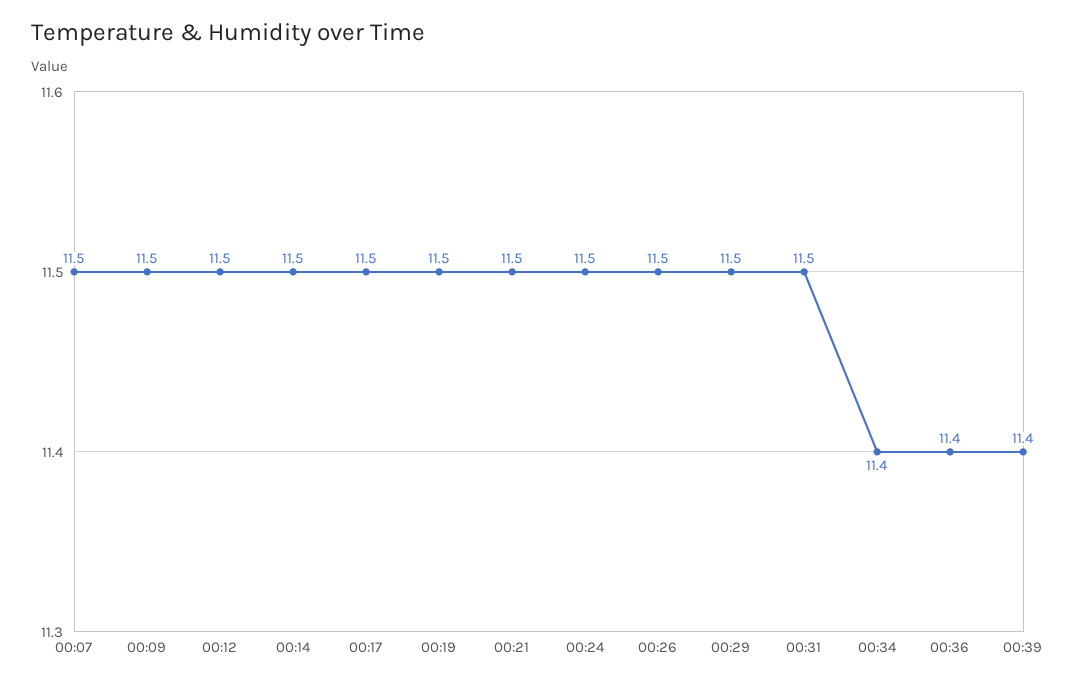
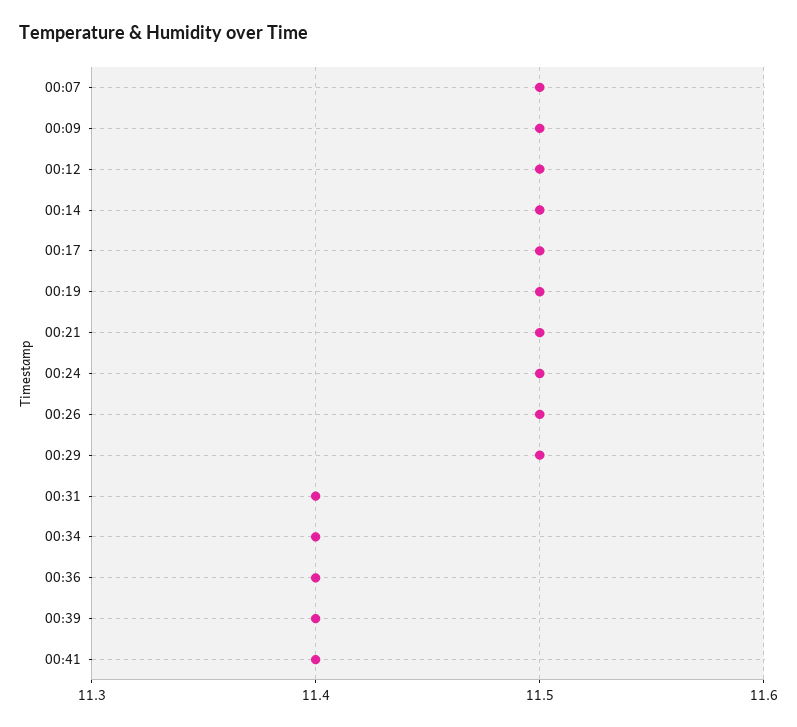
00:31: 11.5 -> 11.4
00:41: none -> 11.4

